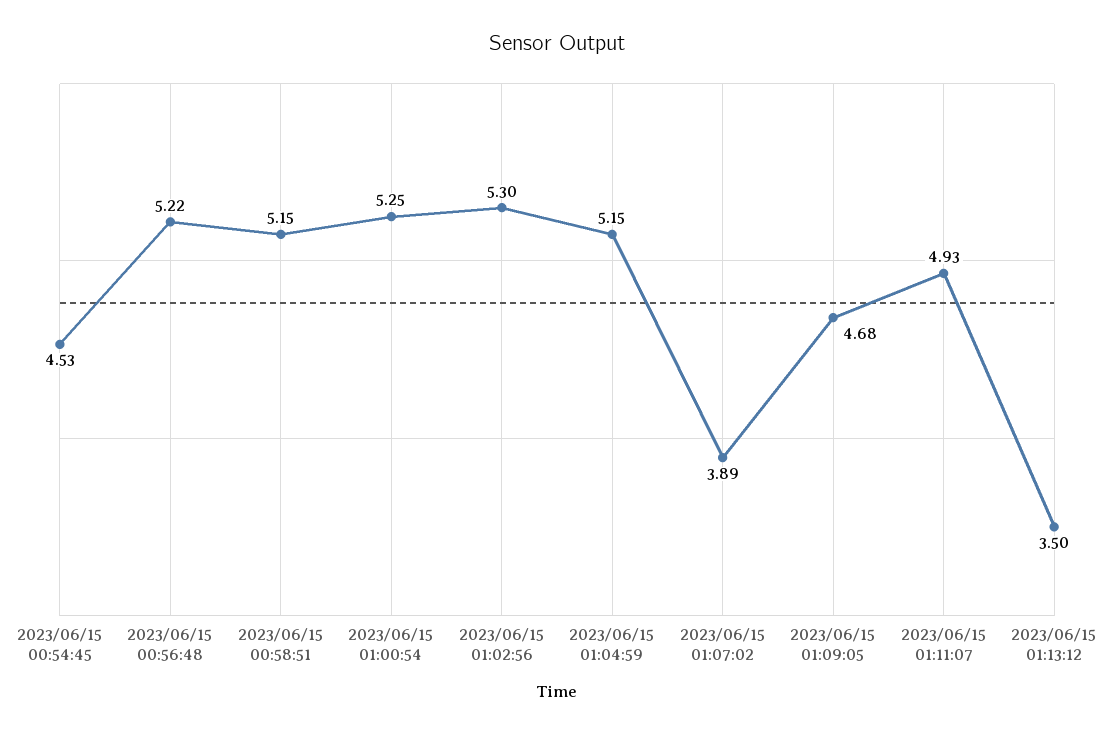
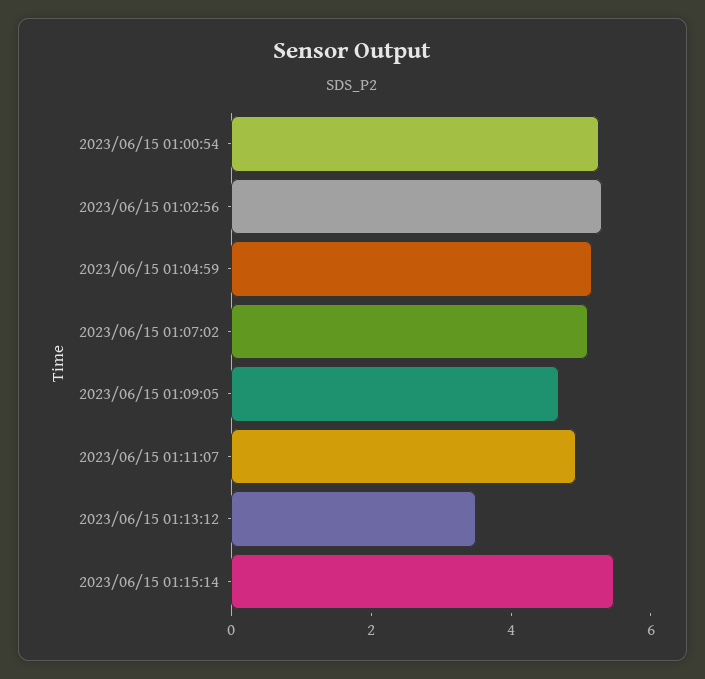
2023/06/15 00:54:45: 4.53 -> none
2023/06/15 00:56:48: 5.22 -> none
2023/06/15 00:58:51: 5.15 -> none
2023/06/15 01:07:02: 3.89 -> 5
2023/06/15 01:15:14: none -> 5.5

